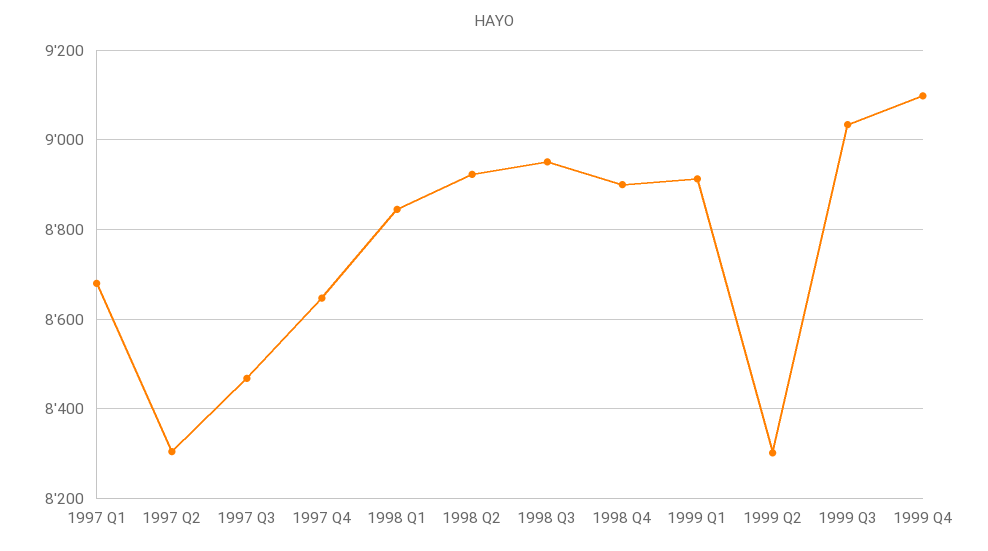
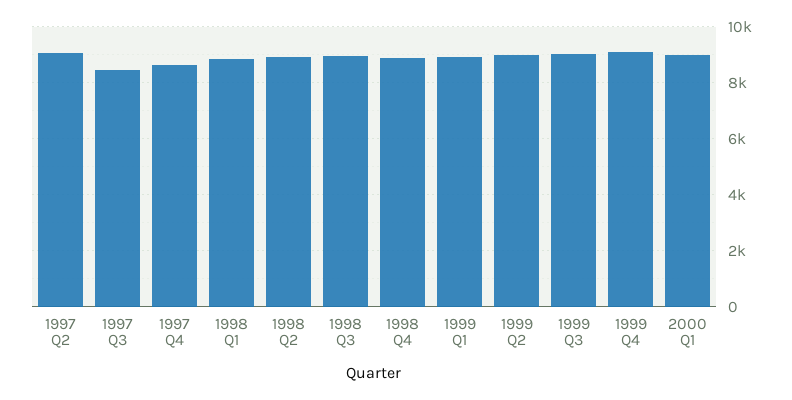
1997 Q1: 8680 -> none
1997 Q2: 8300 -> 9000
1999 Q2: 8300 -> 9000
2000 Q1: none -> 9000

